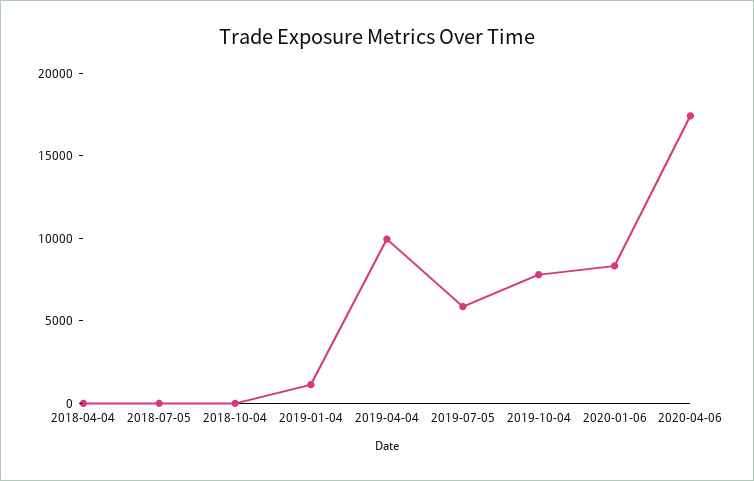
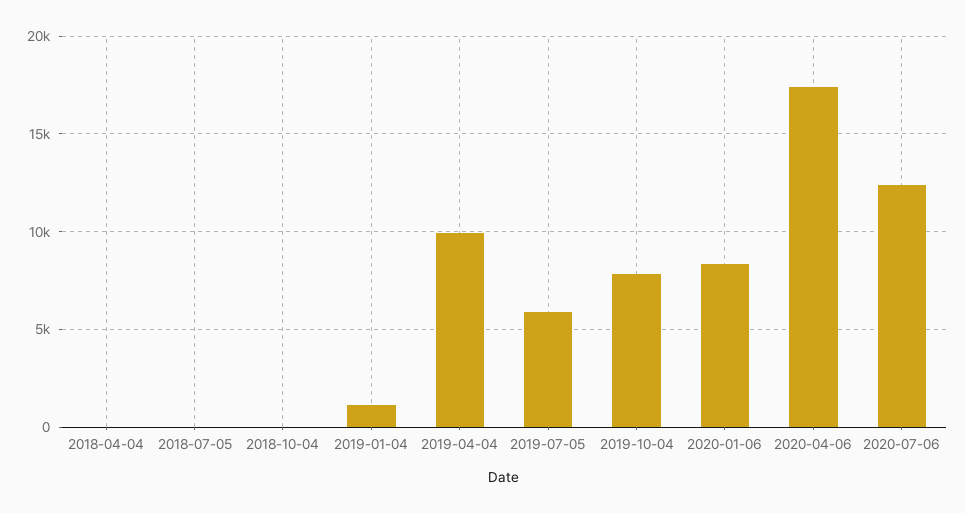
2020-07-06: none -> 12500

